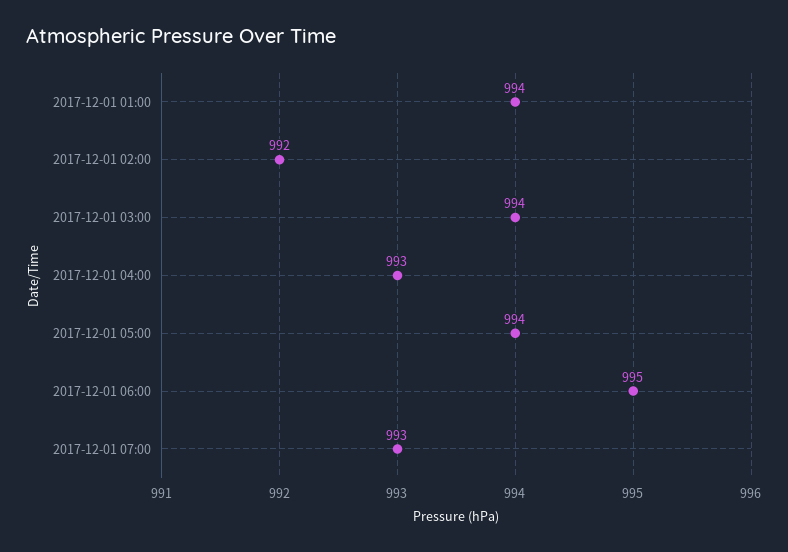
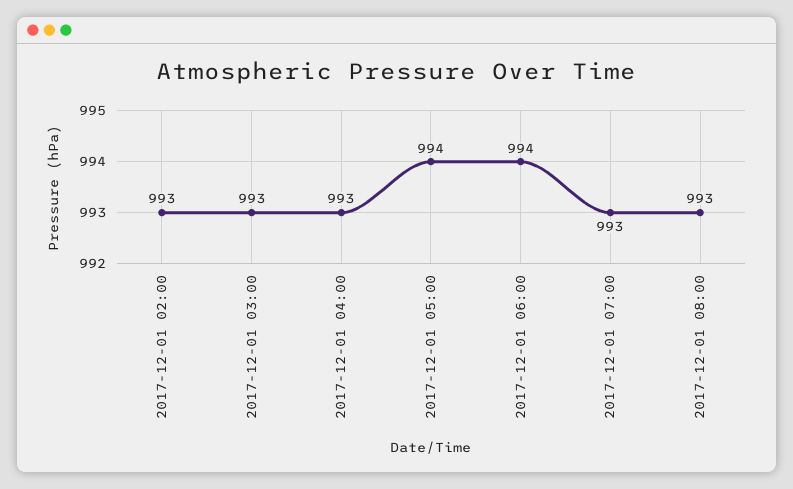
2017-12-01 01:00: 994 -> none
2017-12-01 02:00: 992 -> 993
2017-12-01 03:00: 994 -> 993
2017-12-01 06:00: 995 -> 994
2017-12-01 08:00: none -> 993

